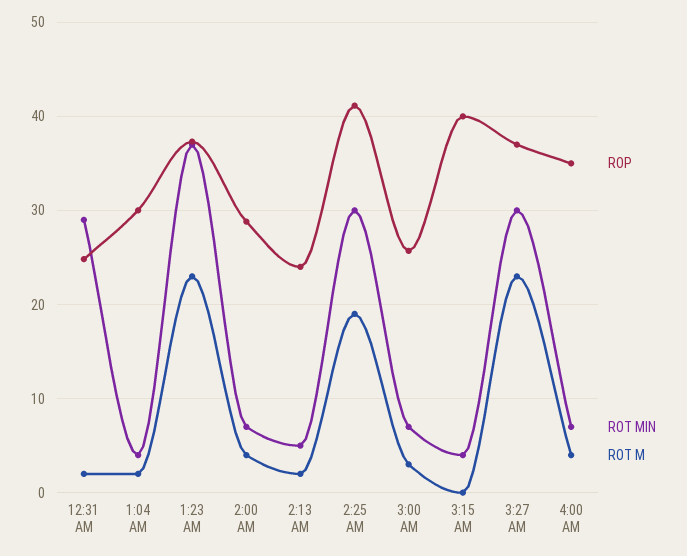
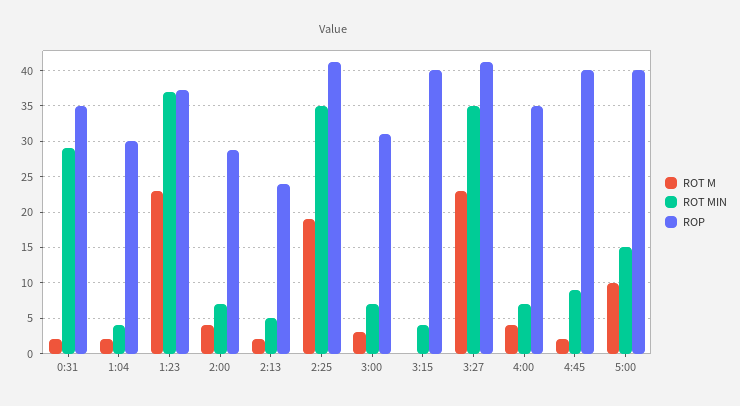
ROP, 12:31 AM: 25 -> 35
ROT MIN, 2:25 AM: 30 -> 35
ROP, 3:00 AM: 26 -> 31
ROP, 3:27 AM: 37 -> 41
ROT MIN, 3:27 AM: 30 -> 35
ROT M, 4:45: none -> 2
ROT MIN, 4:45: none -> 9
ROP, 4:45: none -> 40
ROT M, 5:00: none -> 10
ROT MIN, 5:00: none -> 15
ROP, 5:00: none -> 40

